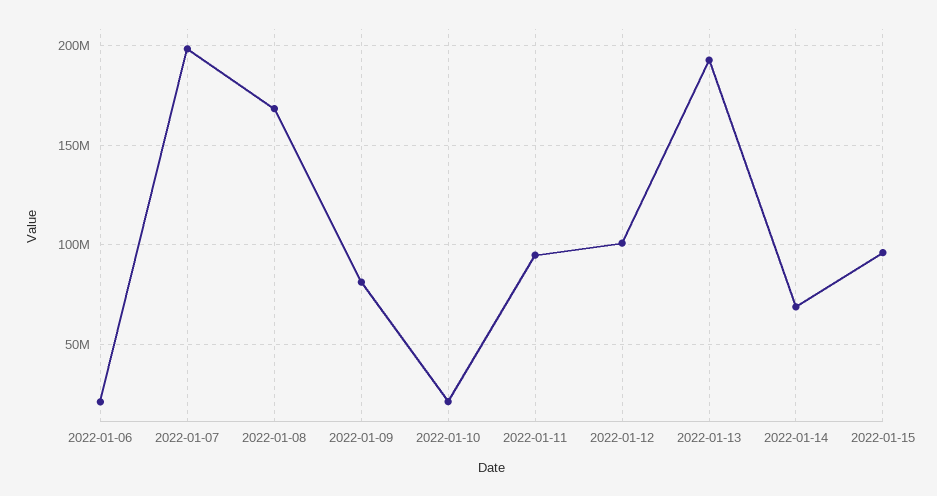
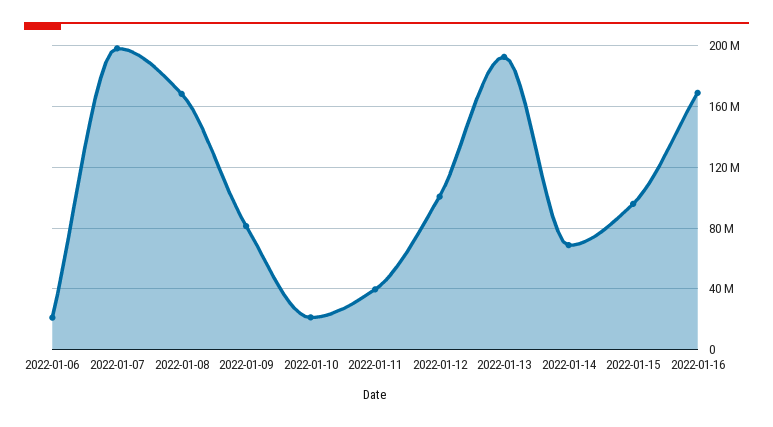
2022-01-11: 95000000 -> 40000000
2022-01-16: none -> 170000000

